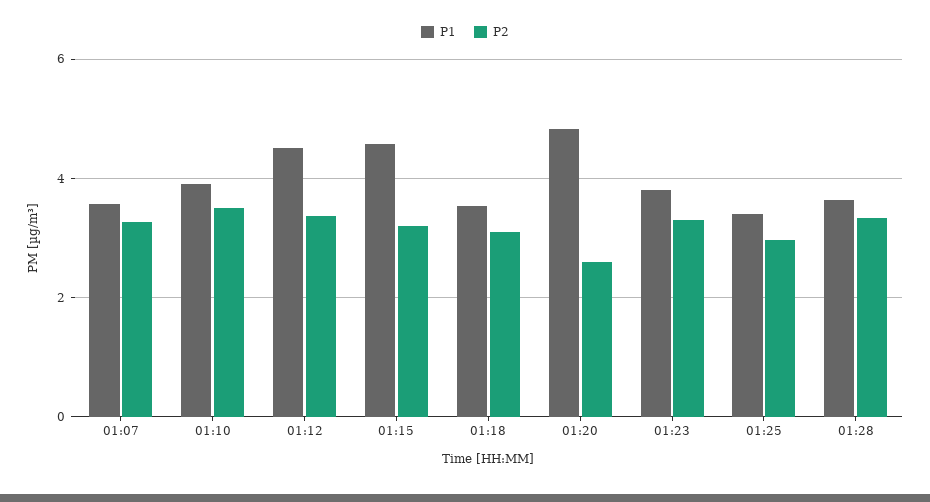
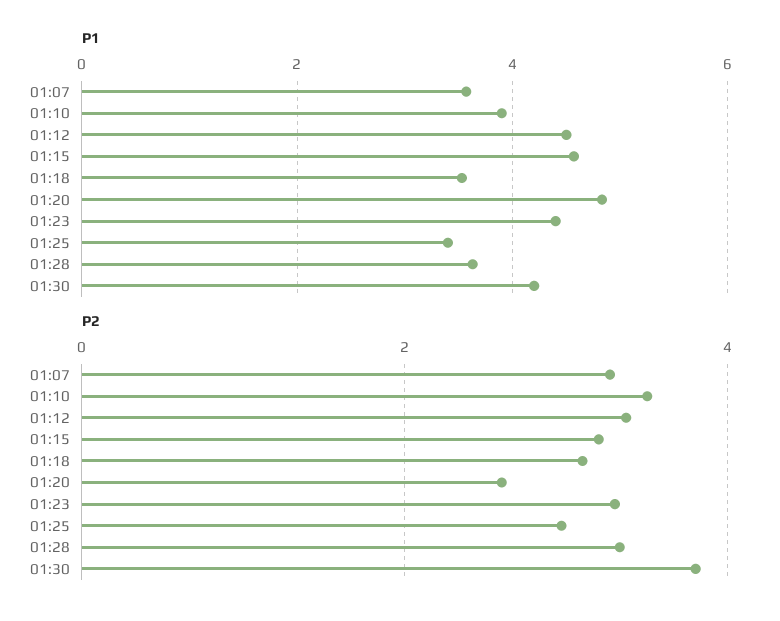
P1, 01:23: 3.8 -> 4.4
P1, 01:30: none -> 4.2
P2, 01:30: none -> 3.8

